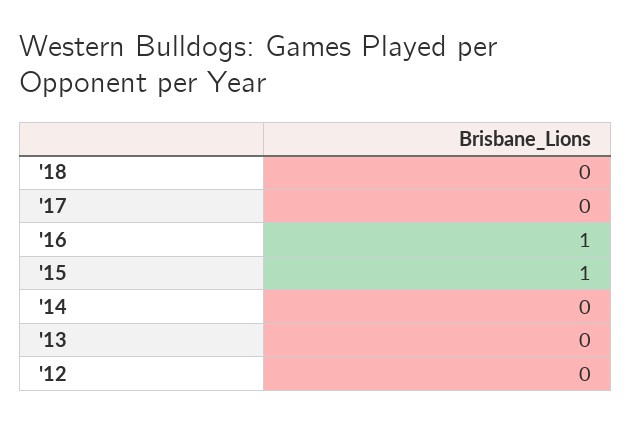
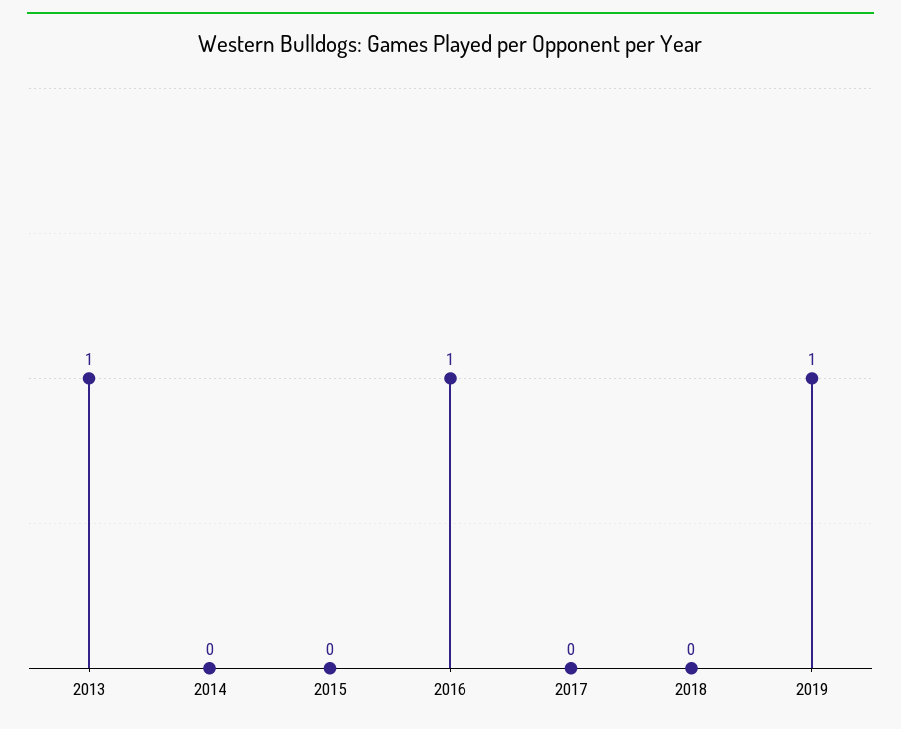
'15: 1 -> 0
'13: 0 -> 1
'12: 0 -> none
2019: none -> 1

